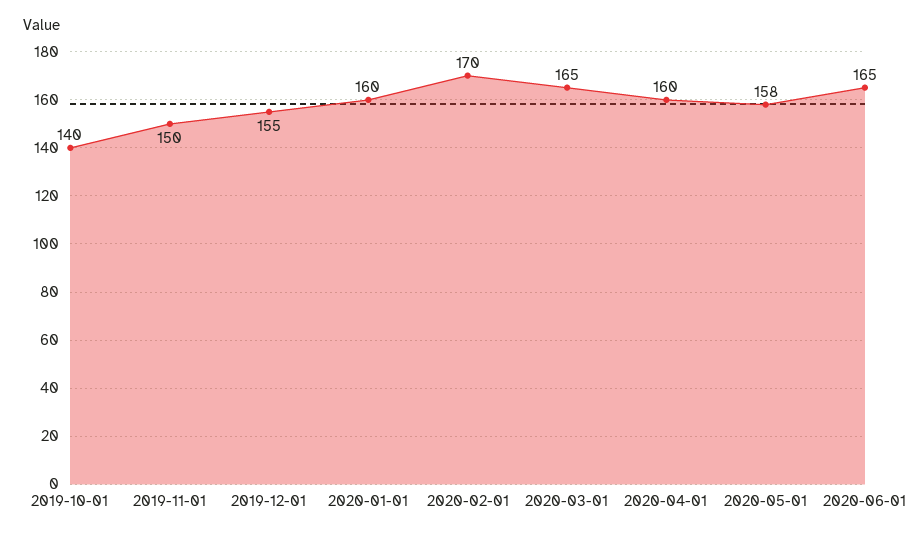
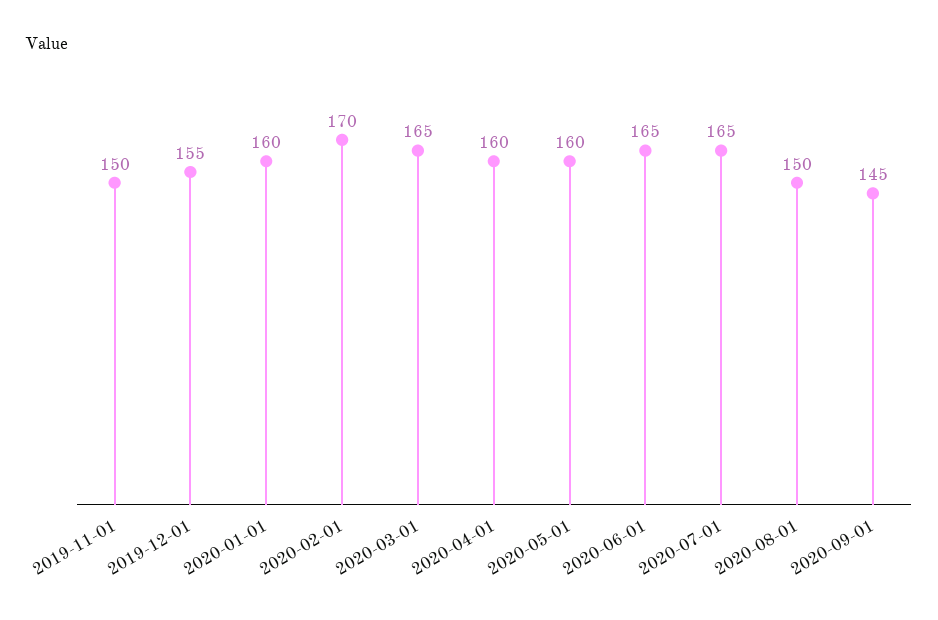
2019-10-01: 140 -> none
2020-05-01: 158 -> 160
2020-07-01: none -> 165
2020-08-01: none -> 150
2020-09-01: none -> 145

